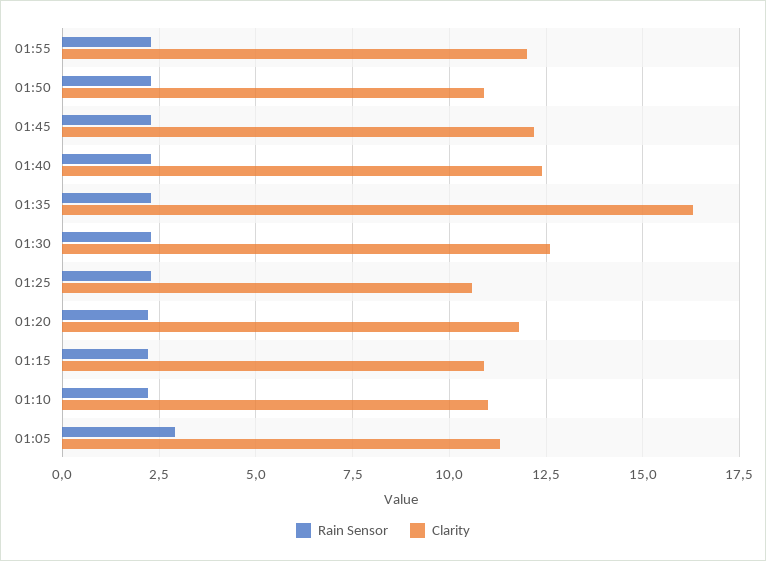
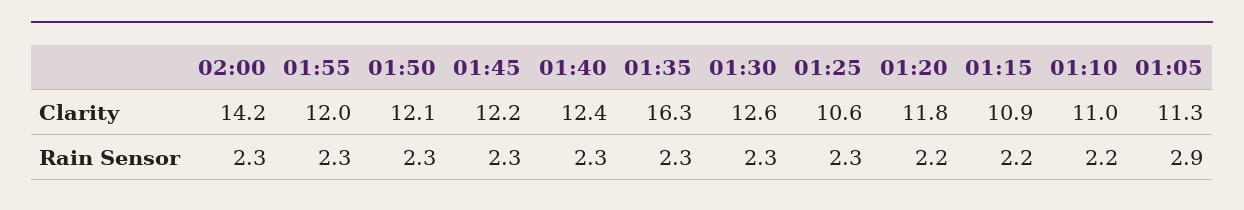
Clarity, 01:50: 11 -> 12.1
Clarity, 02:00: none -> 14.2
Rain Sensor, 02:00: none -> 2.3

